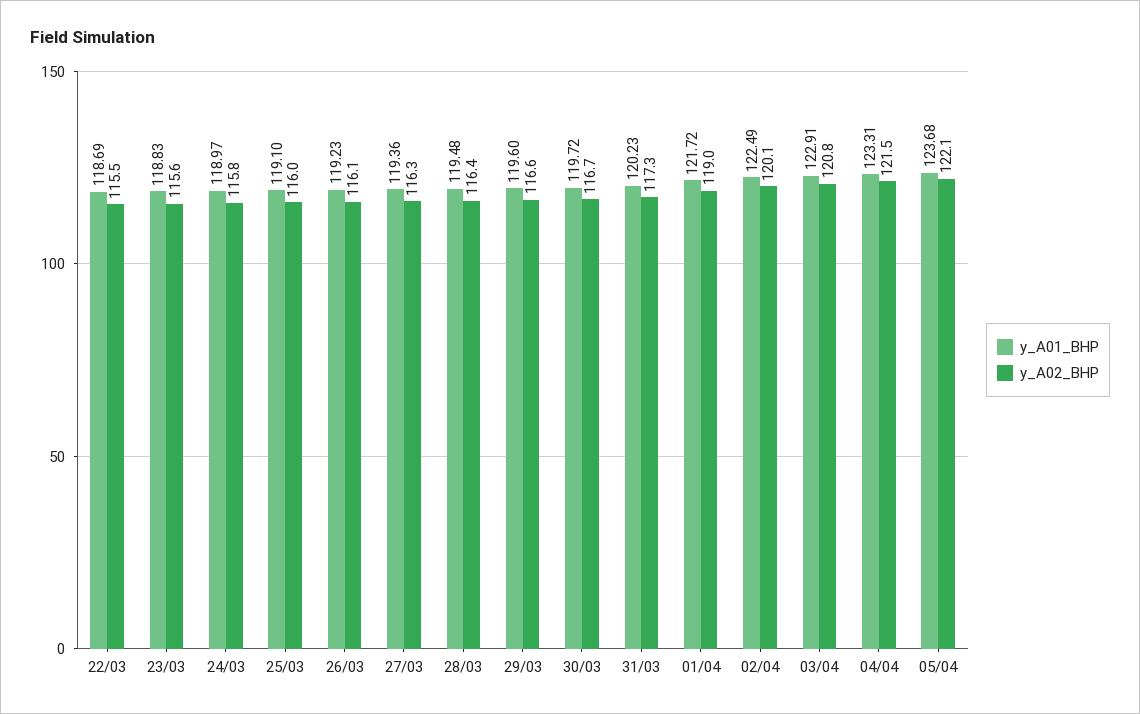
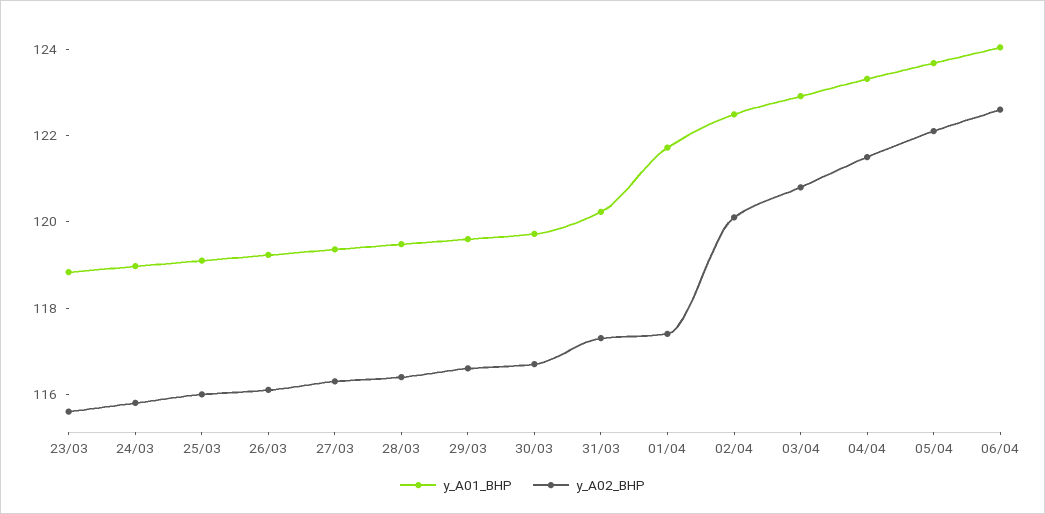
y_A01_BHP, 22/03: 118.69 -> none
y_A02_BHP, 22/03: 115.5 -> none
y_A02_BHP, 01/04: 119 -> 117.5
y_A01_BHP, 06/04: none -> 124
y_A02_BHP, 06/04: none -> 122.5

